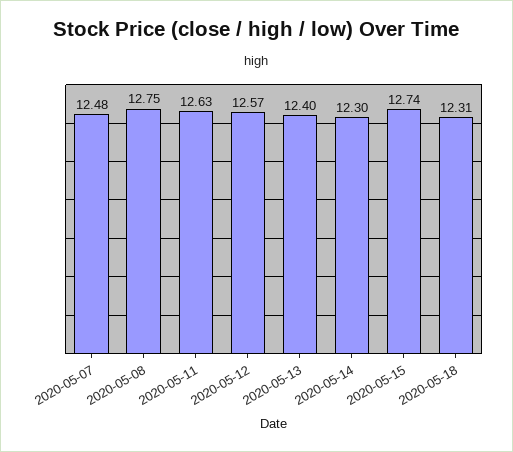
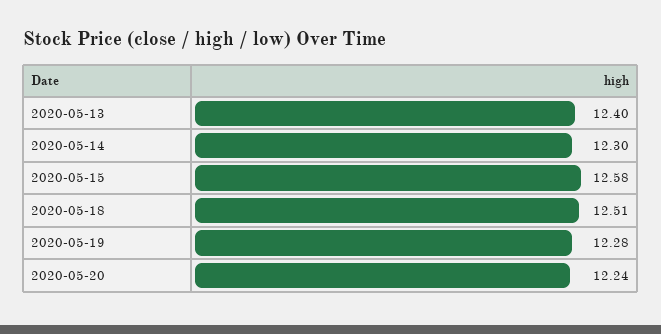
2020-05-07: 12.48 -> none
2020-05-08: 12.75 -> none
2020-05-11: 12.63 -> none
2020-05-12: 12.57 -> none
2020-05-15: 12.74 -> 12.58
2020-05-18: 12.31 -> 12.51
2020-05-19: none -> 12.28
2020-05-20: none -> 12.24

